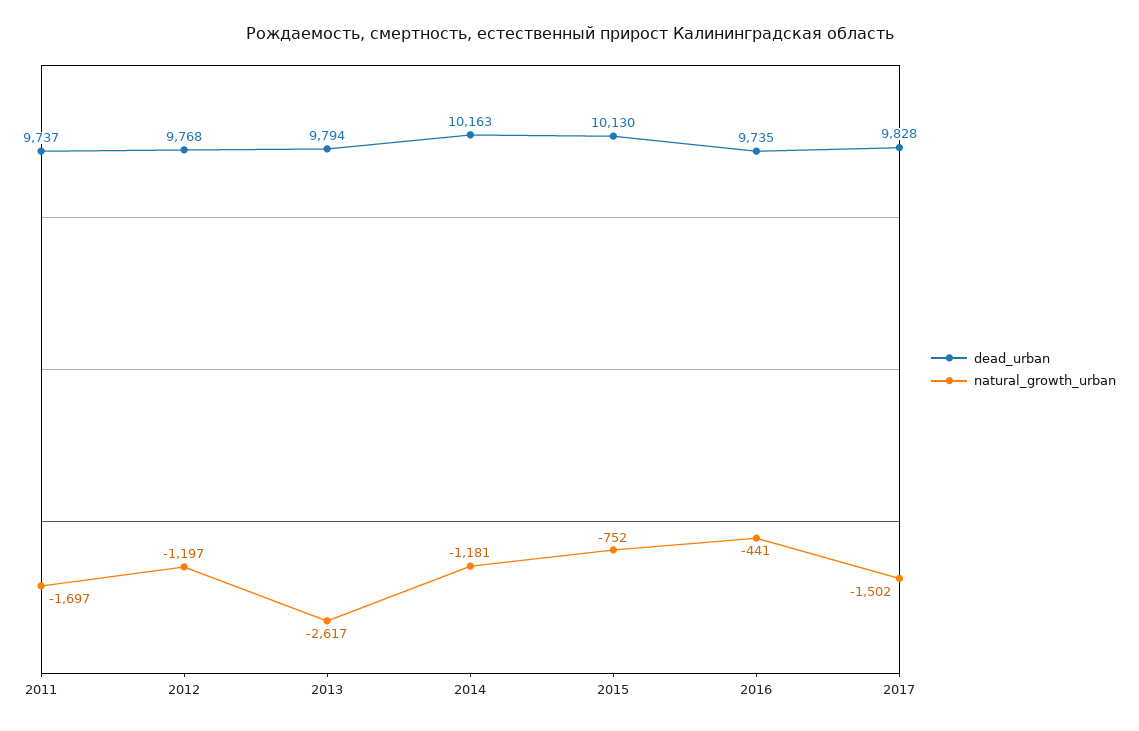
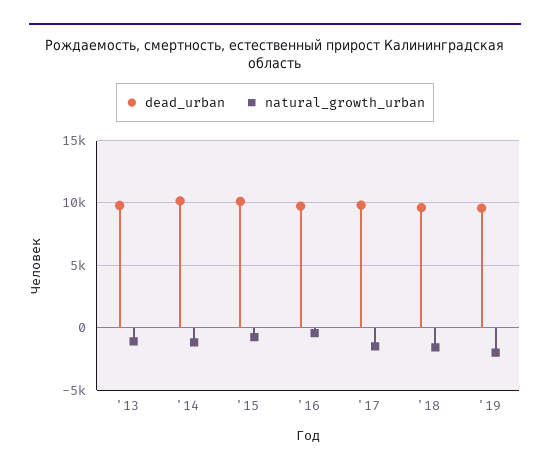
dead_urban, 2011: 9737 -> none
natural_growth_urban, 2011: -1697 -> none
dead_urban, 2012: 9768 -> none
natural_growth_urban, 2012: -1197 -> none
natural_growth_urban, 2013: -2617 -> -1000
dead_urban, '18: none -> 9500
natural_growth_urban, '18: none -> -1500
dead_urban, '19: none -> 9500
natural_growth_urban, '19: none -> -2000

